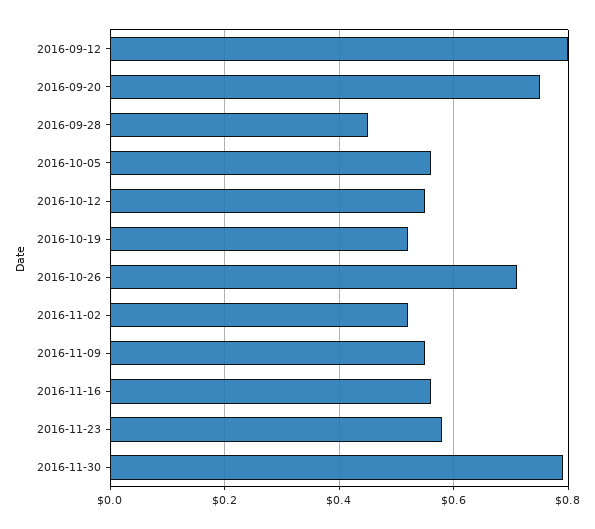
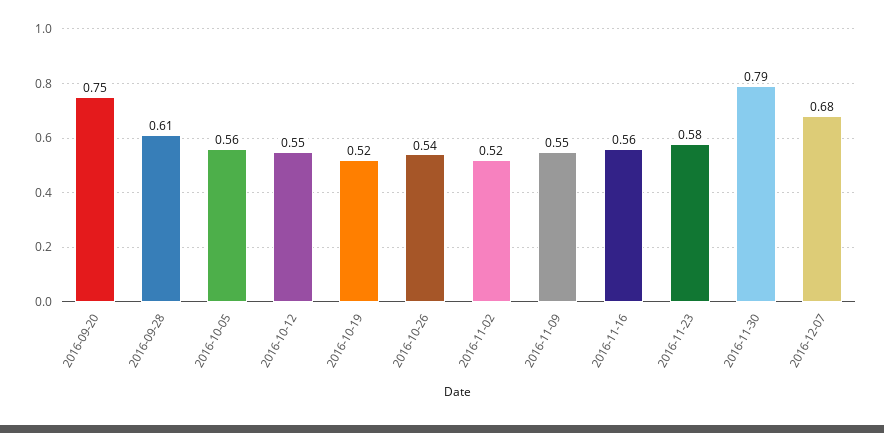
2016-09-12: 0.8 -> none
2016-09-28: 0.45 -> 0.61
2016-10-26: 0.7 -> 0.54
2016-12-07: none -> 0.68

